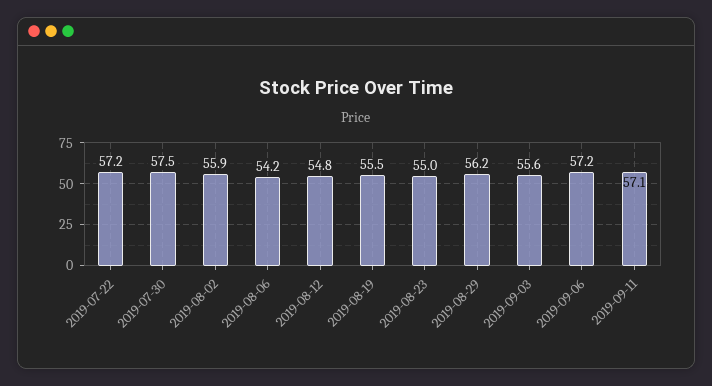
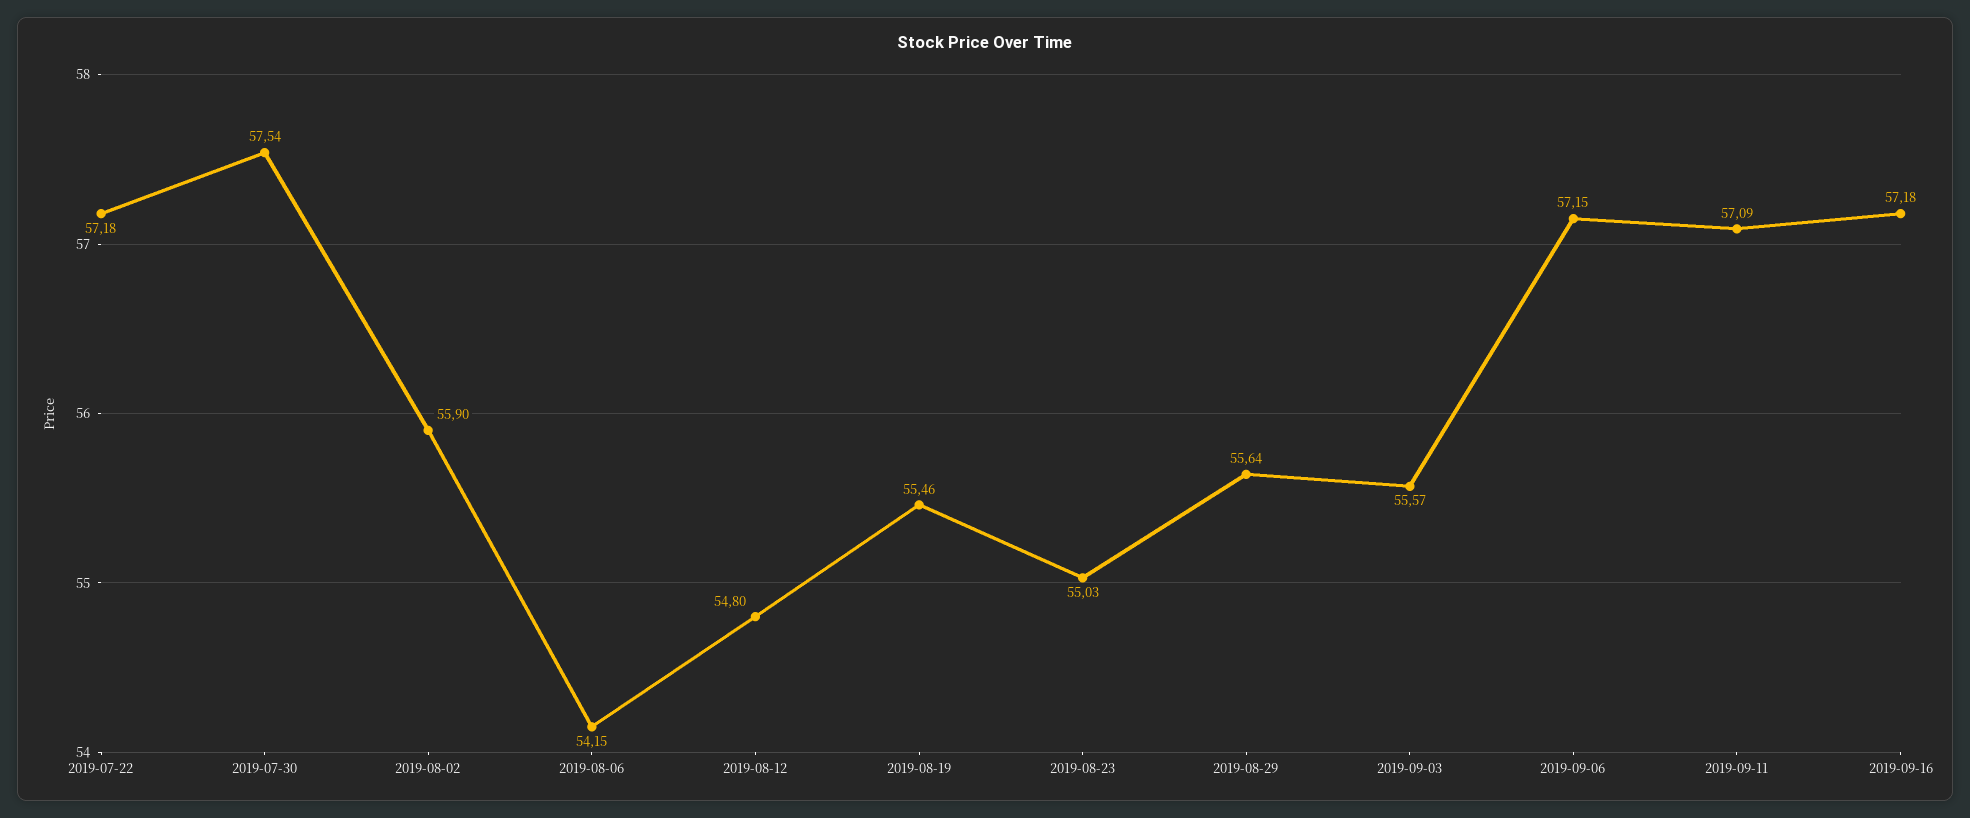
2019-08-29: 56.2 -> 55.64
2019-09-16: none -> 57.18

